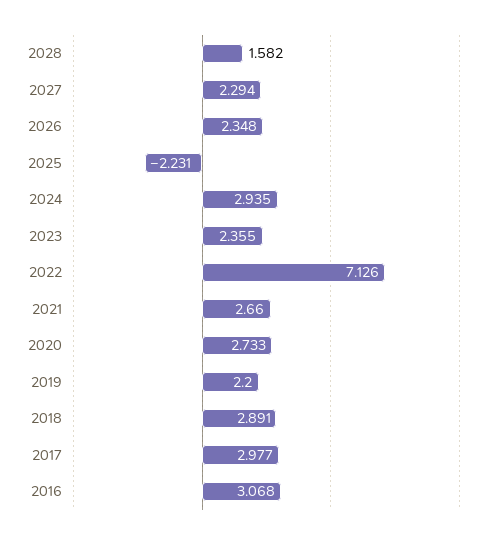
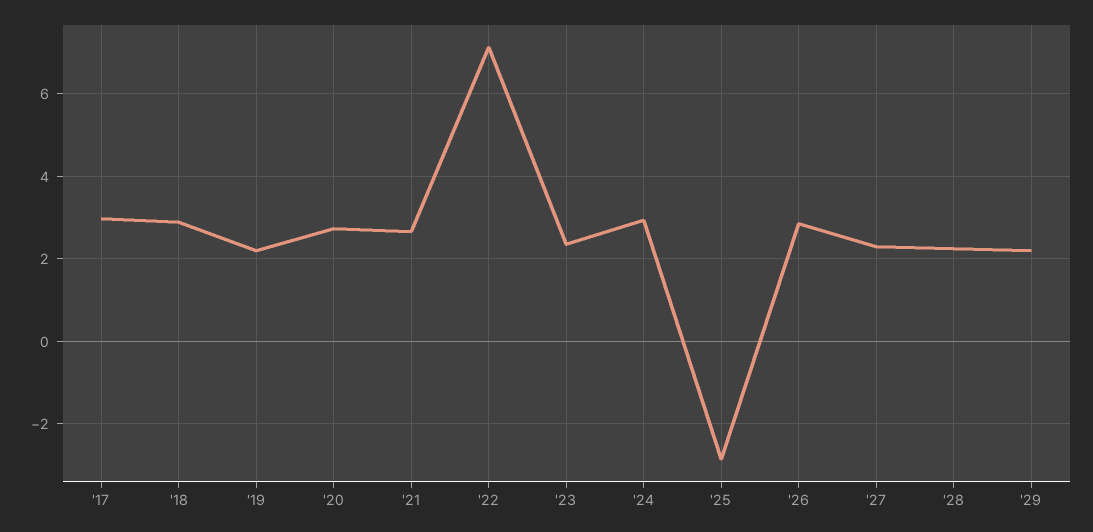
2028: 1.582 -> 2.2
2026: 2.348 -> 2.8
2025: -2.231 -> -2.8
2016: 3.068 -> none
'29: none -> 2.2

